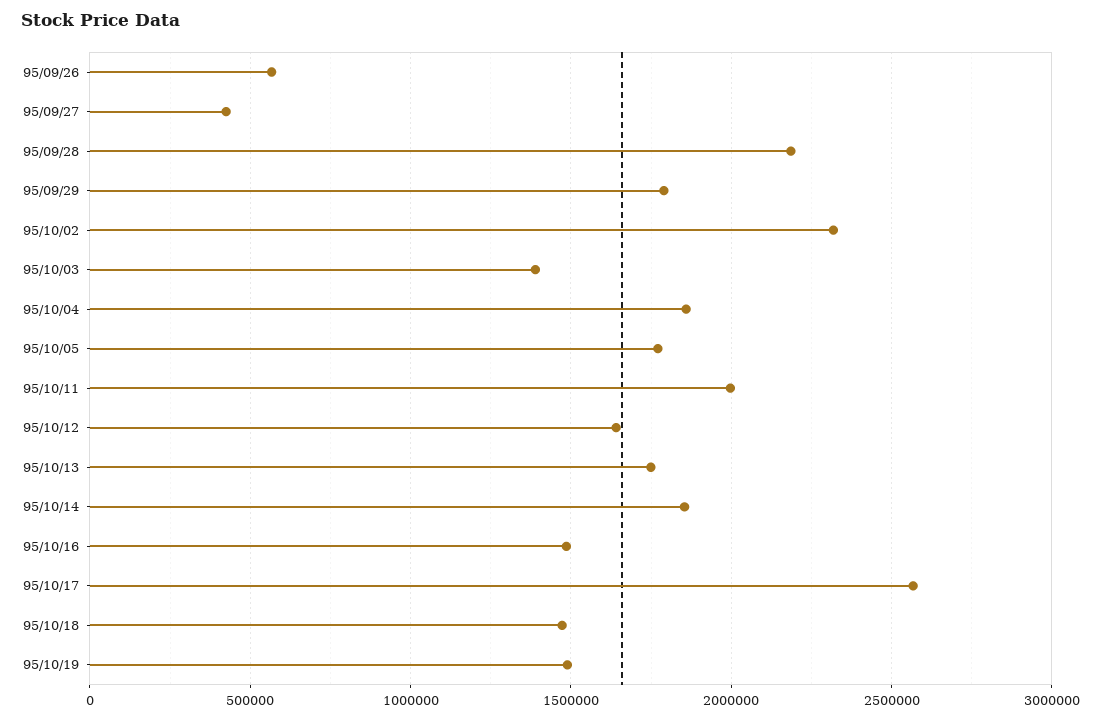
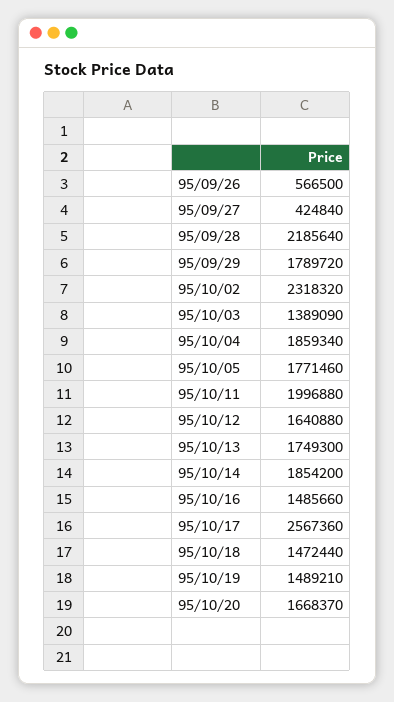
95/10/20: none -> 1668370

